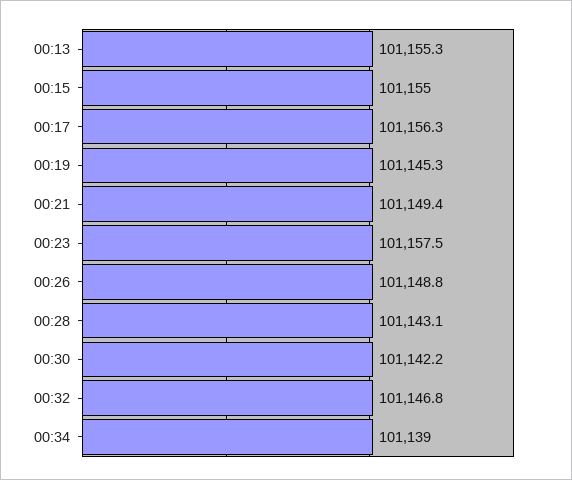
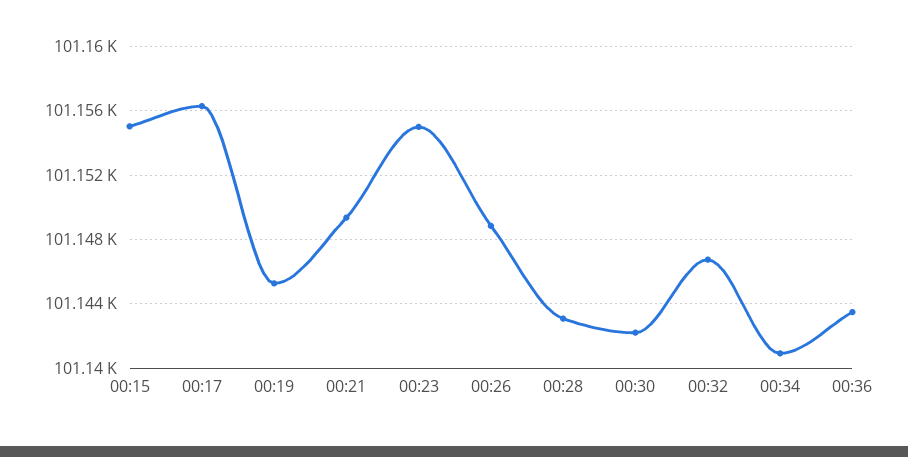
00:13: 101155.3 -> none
00:23: 101157.5 -> 101155
00:34: 101139 -> 101141
00:36: none -> 101143.5

